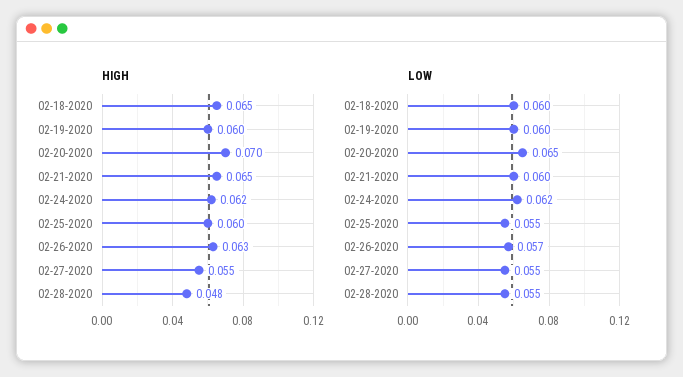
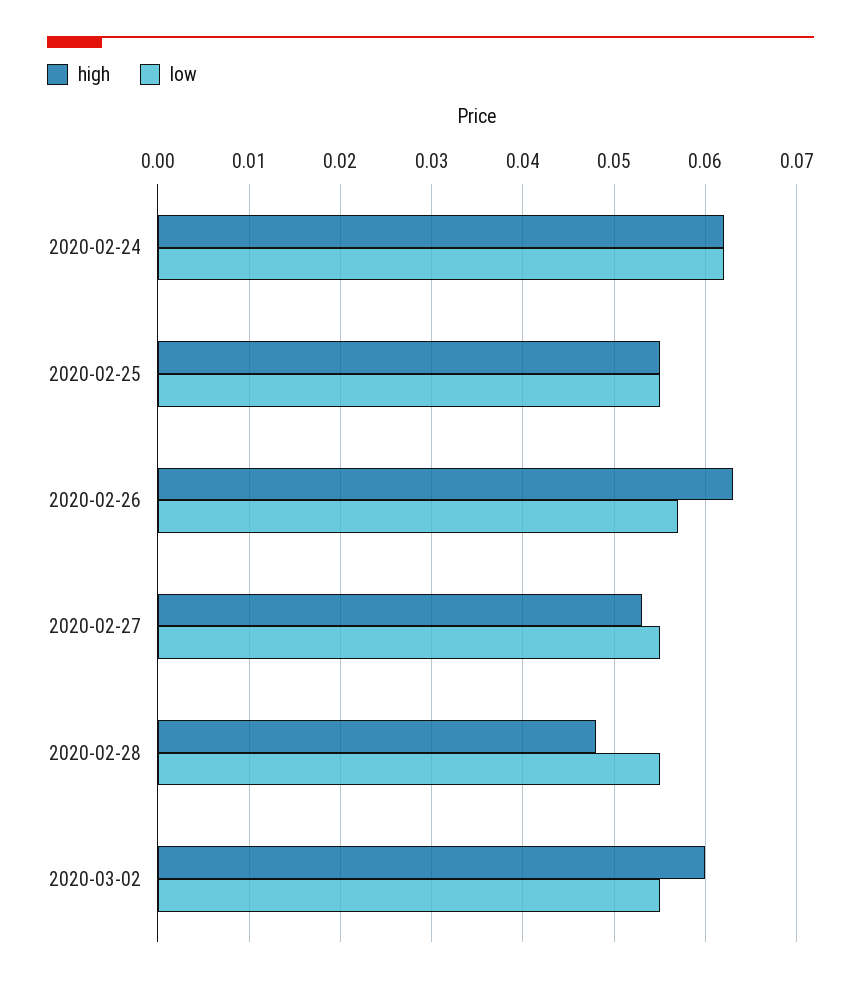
HIGH, 02-18-2020: 0.065 -> none
HIGH, 02-19-2020: 0.06 -> none
HIGH, 02-20-2020: 0.07 -> none
HIGH, 02-21-2020: 0.065 -> none
HIGH, 02-25-2020: 0.06 -> 0.055
HIGH, 02-27-2020: 0.055 -> 0.053
LOW, 02-18-2020: 0.06 -> none
LOW, 02-19-2020: 0.06 -> none
LOW, 02-20-2020: 0.065 -> none
LOW, 02-21-2020: 0.06 -> none
HIGH, 2020-03-02: none -> 0.06
LOW, 2020-03-02: none -> 0.055

